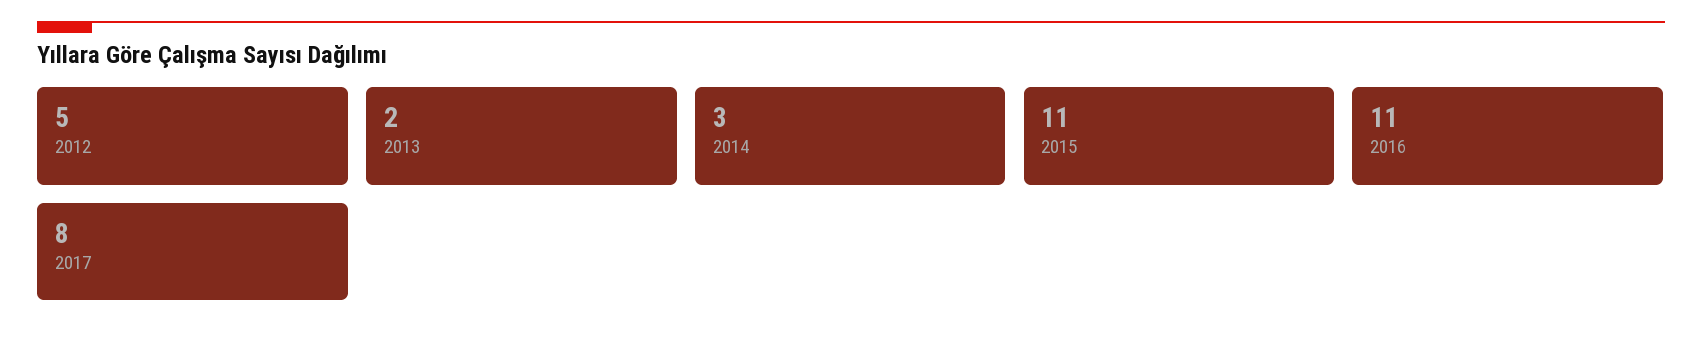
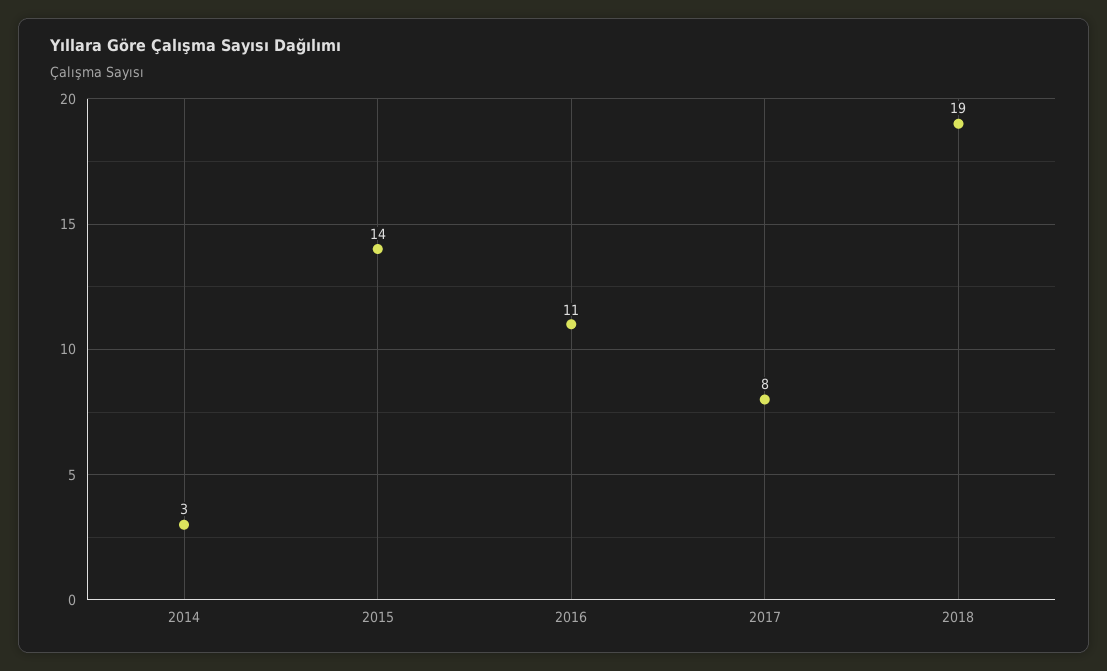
2012: 5 -> none
2013: 2 -> none
2015: 11 -> 14
2018: none -> 19

